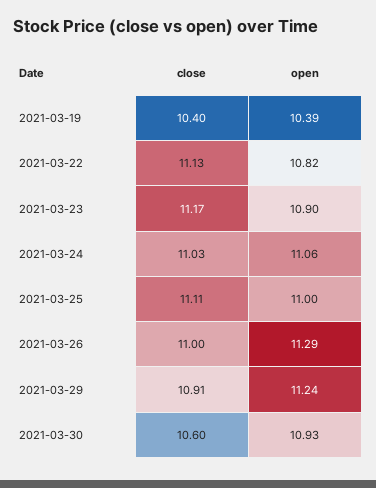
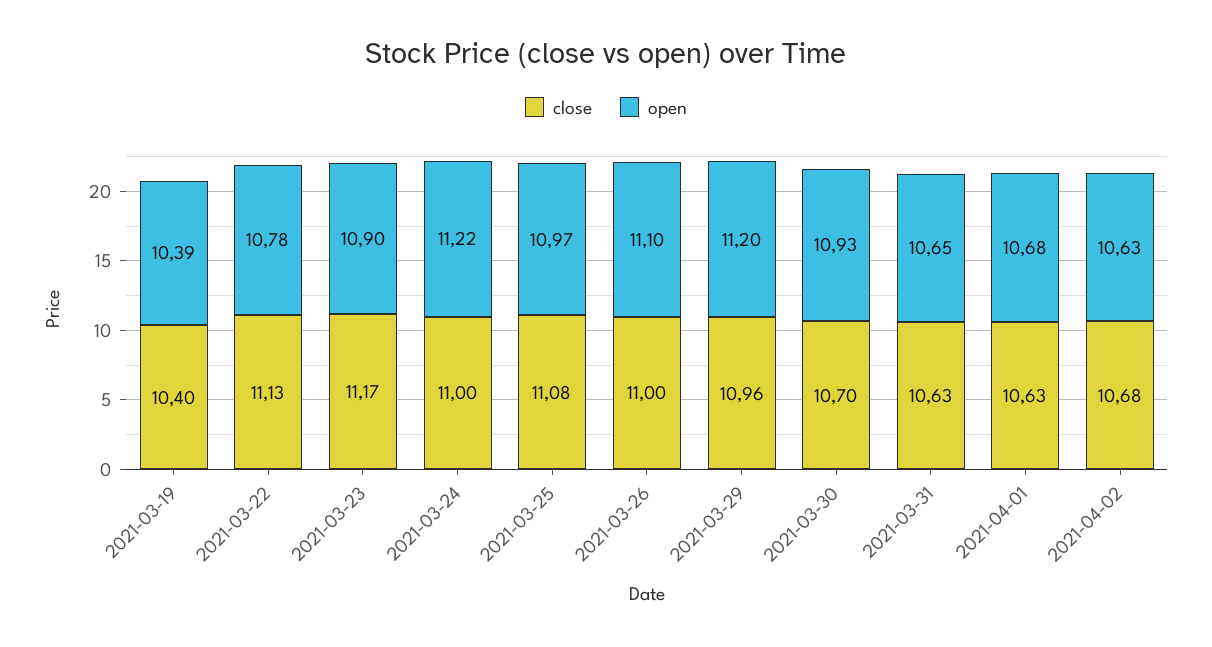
open, 2021-03-22: 10.82 -> 10.78
close, 2021-03-24: 11.03 -> 11
open, 2021-03-24: 11.06 -> 11.22
close, 2021-03-25: 11.11 -> 11.08
open, 2021-03-25: 11 -> 10.97
open, 2021-03-26: 11.29 -> 11.1
close, 2021-03-29: 10.91 -> 10.96
open, 2021-03-29: 11.24 -> 11.2
close, 2021-03-30: 10.6 -> 10.7
close, 2021-03-31: none -> 10.63
open, 2021-03-31: none -> 10.65
close, 2021-04-01: none -> 10.63
open, 2021-04-01: none -> 10.68
close, 2021-04-02: none -> 10.68
open, 2021-04-02: none -> 10.63

